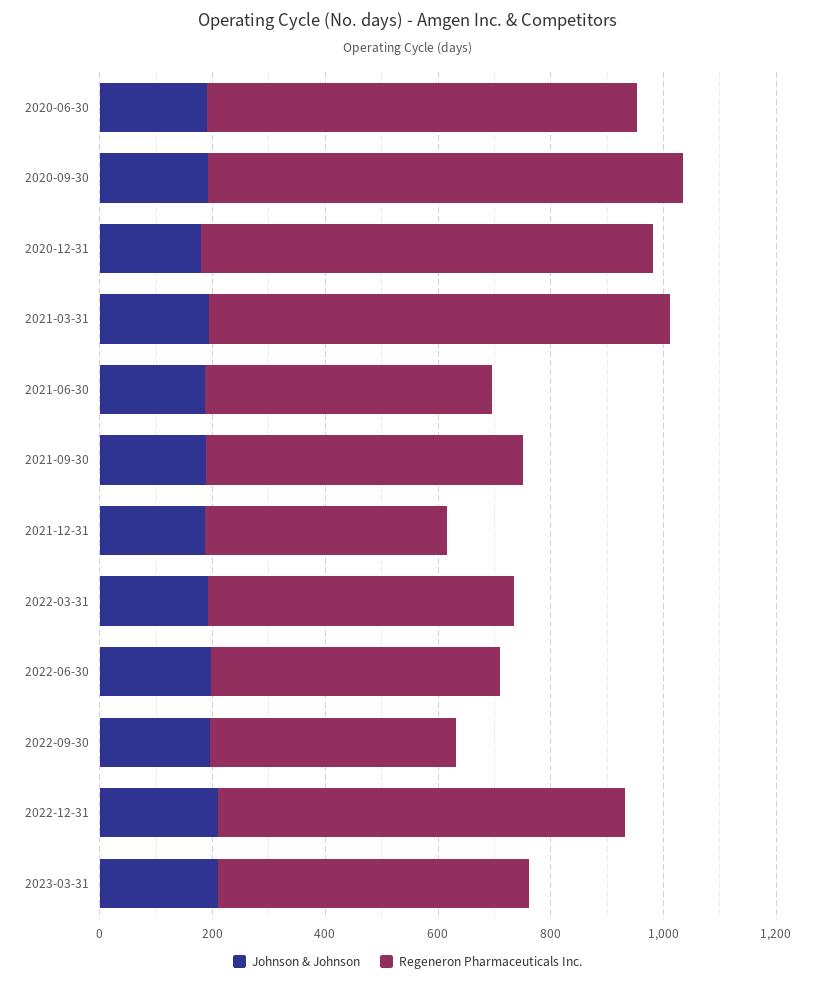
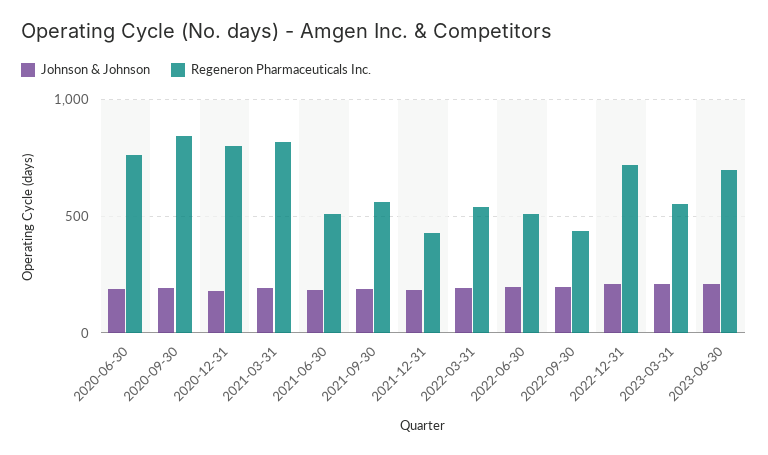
Johnson & Johnson, 2023-06-30: none -> 200
Regeneron Pharmaceuticals Inc., 2023-06-30: none -> 700

